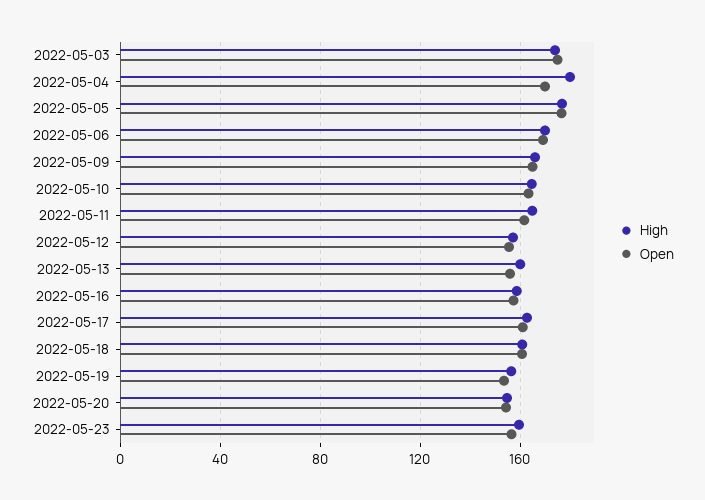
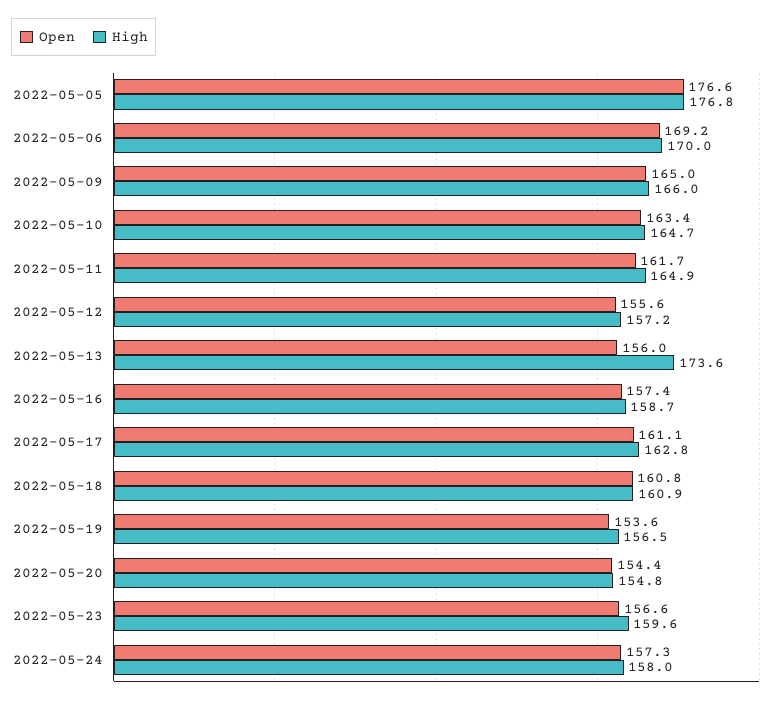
High, 2022-05-03: 175 -> none
Open, 2022-05-03: 175 -> none
High, 2022-05-04: 180 -> none
Open, 2022-05-04: 170 -> none
High, 2022-05-13: 160 -> 173.6
Open, 2022-05-24: none -> 157.3
High, 2022-05-24: none -> 158

